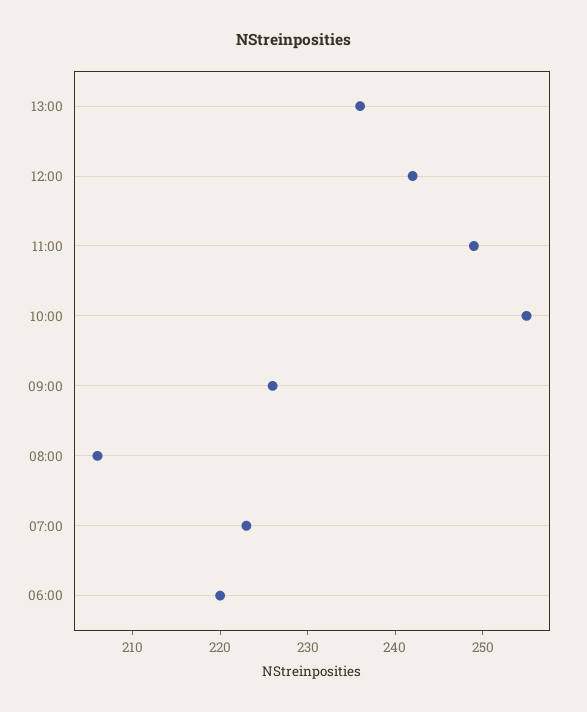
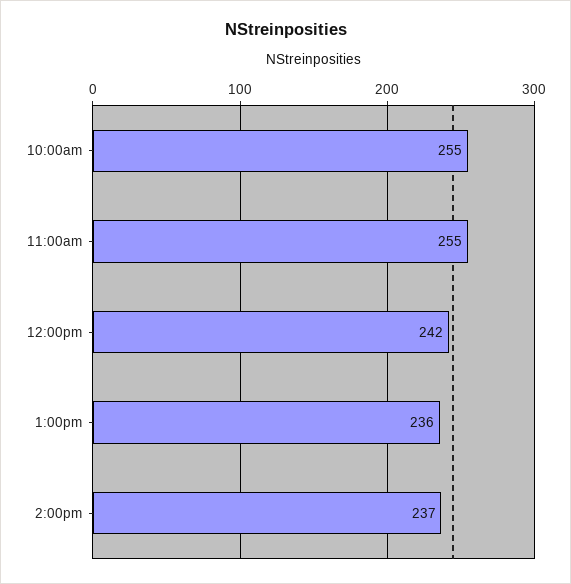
11:00: 249 -> 255
09:00: 226 -> none
08:00: 206 -> none
07:00: 223 -> none
06:00: 220 -> none
2:00pm: none -> 237

